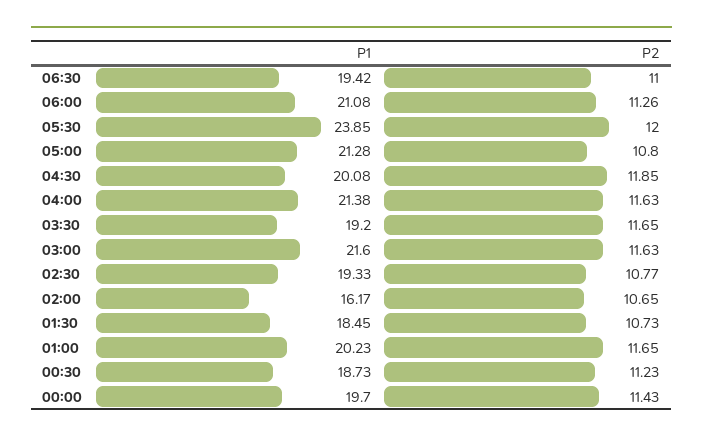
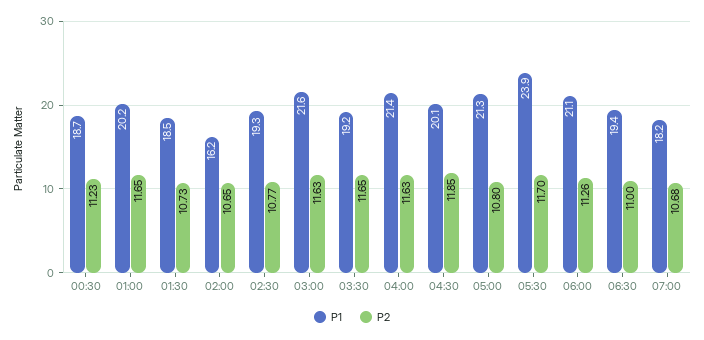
P2, 05:30: 12 -> 11.7
P1, 00:00: 19.7 -> none
P2, 00:00: 11.43 -> none
P1, 07:00: none -> 18.2
P2, 07:00: none -> 10.68

